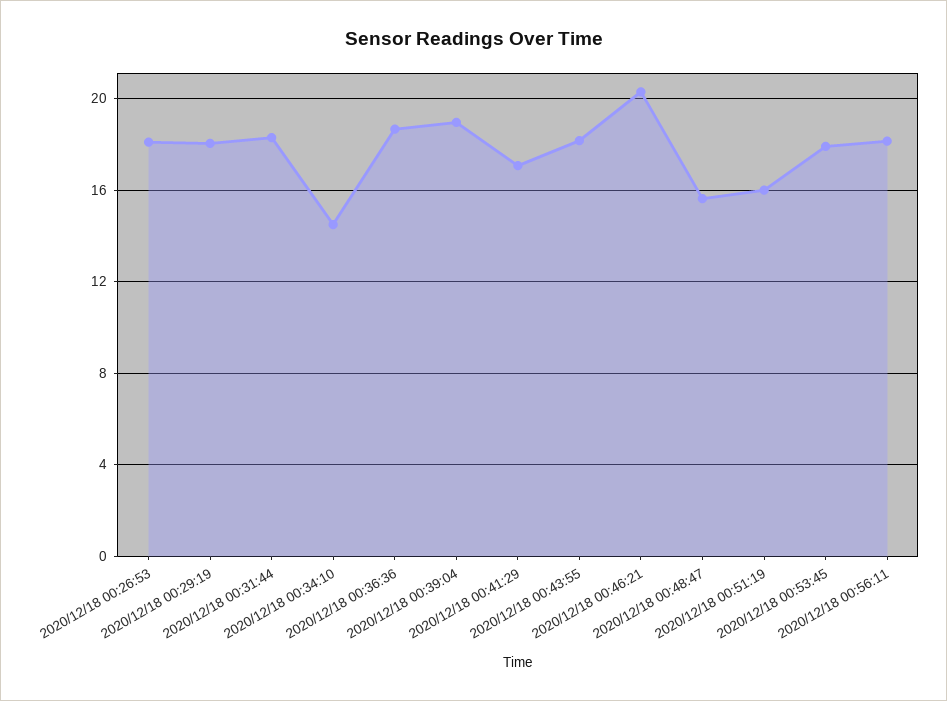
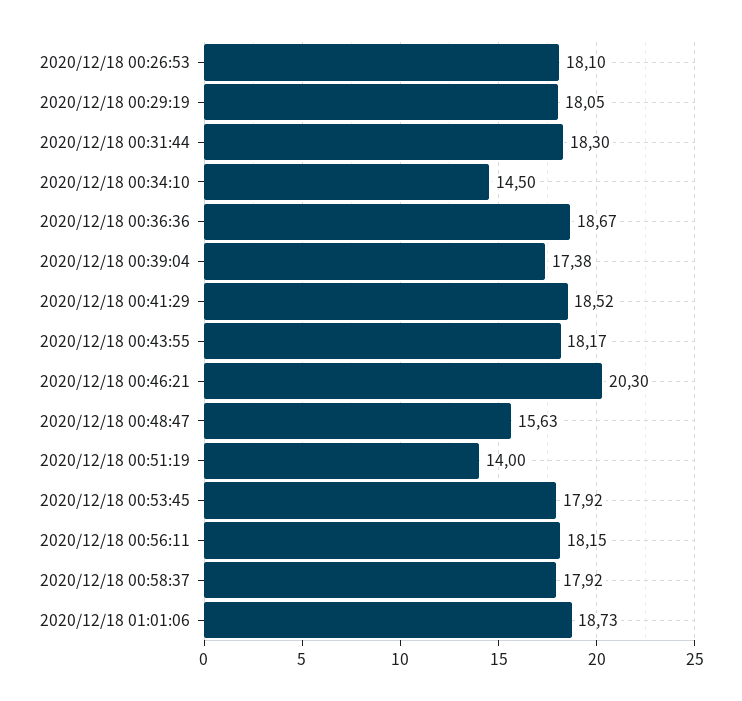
2020/12/18 00:39:04: 19 -> 17.38
2020/12/18 00:41:29: 17 -> 18.52
2020/12/18 00:51:19: 16 -> 14
2020/12/18 00:58:37: none -> 17.92
2020/12/18 01:01:06: none -> 18.73

